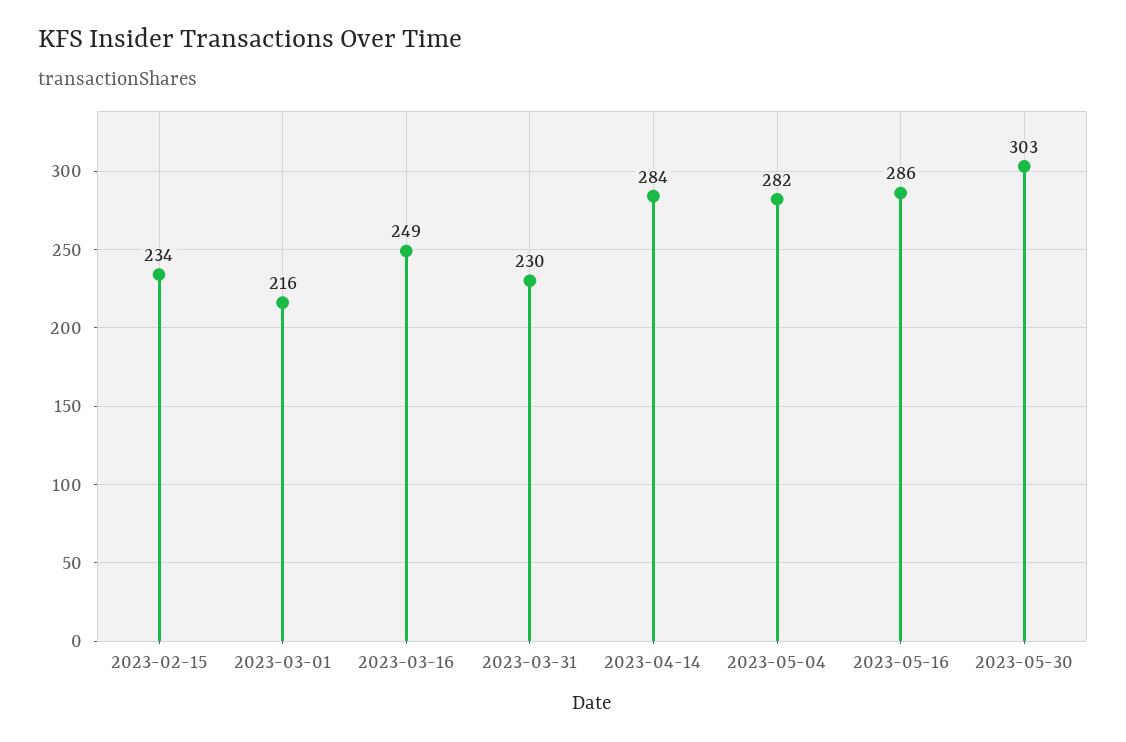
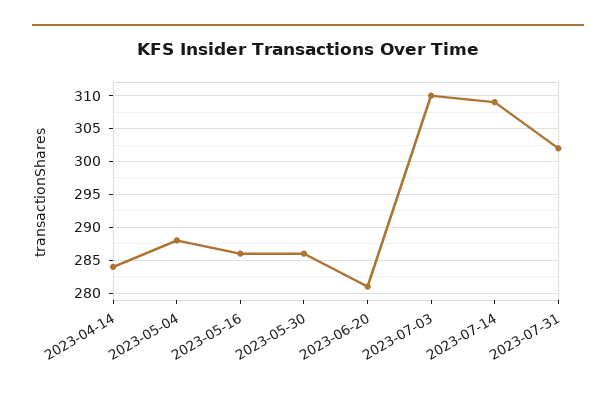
2023-02-15: 234 -> none
2023-03-01: 216 -> none
2023-03-16: 249 -> none
2023-03-31: 230 -> none
2023-05-04: 282 -> 288
2023-05-30: 303 -> 286
2023-06-20: none -> 281
2023-07-03: none -> 310
2023-07-14: none -> 309
2023-07-31: none -> 302

